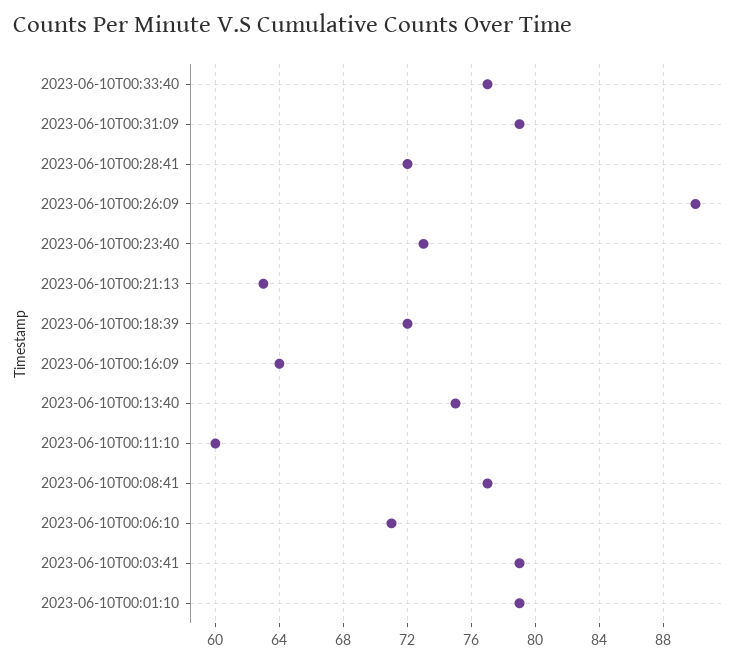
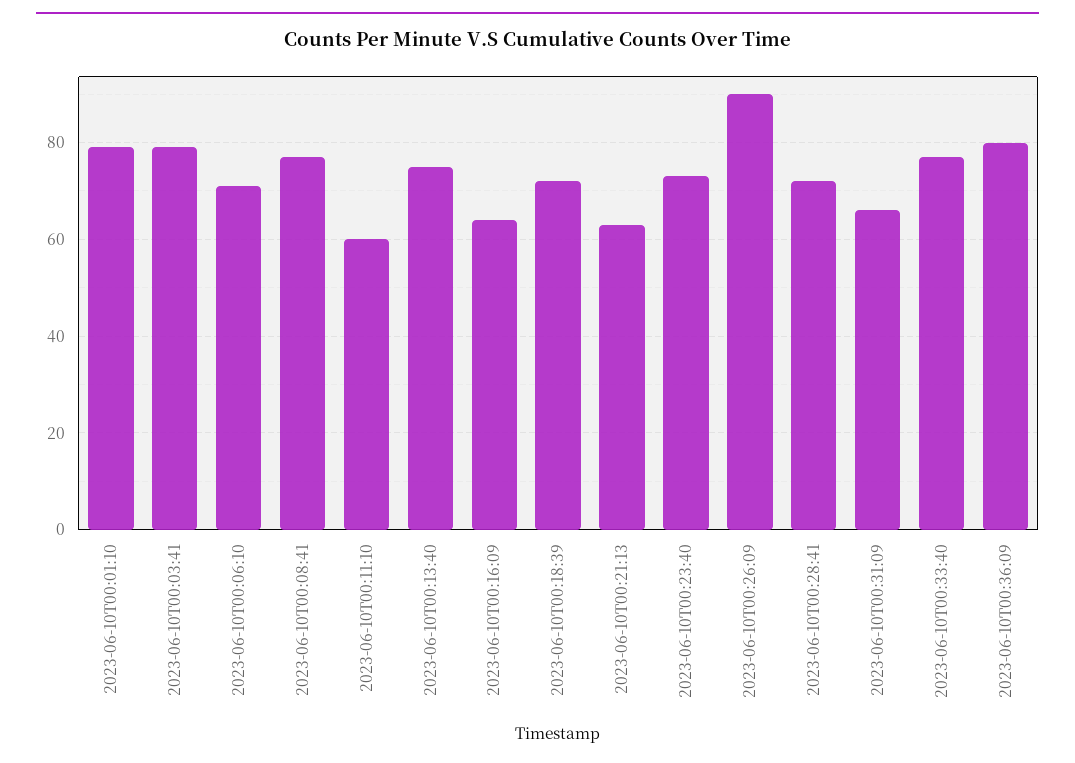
2023-06-10T00:31:09: 79 -> 65
2023-06-10T00:36:09: none -> 80

